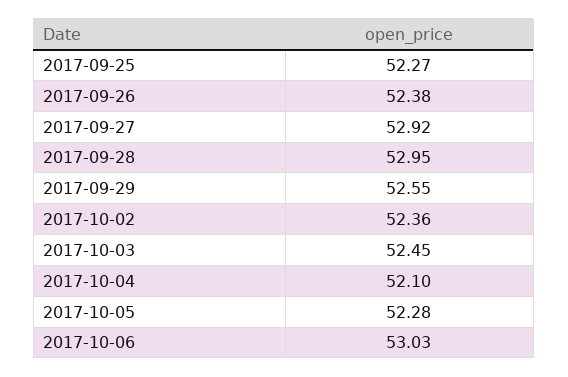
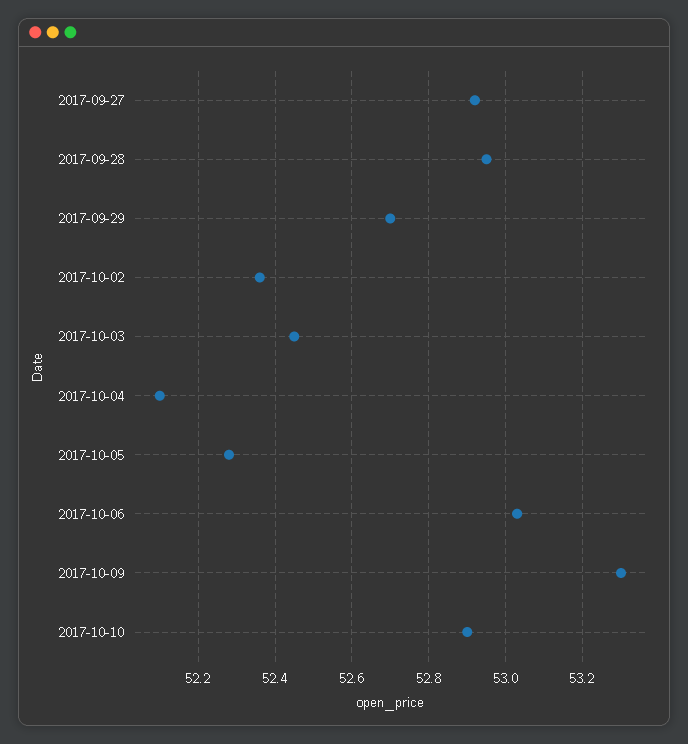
2017-09-25: 52.27 -> none
2017-09-26: 52.38 -> none
2017-09-29: 52.55 -> 52.7
2017-10-09: none -> 53.3
2017-10-10: none -> 52.9

